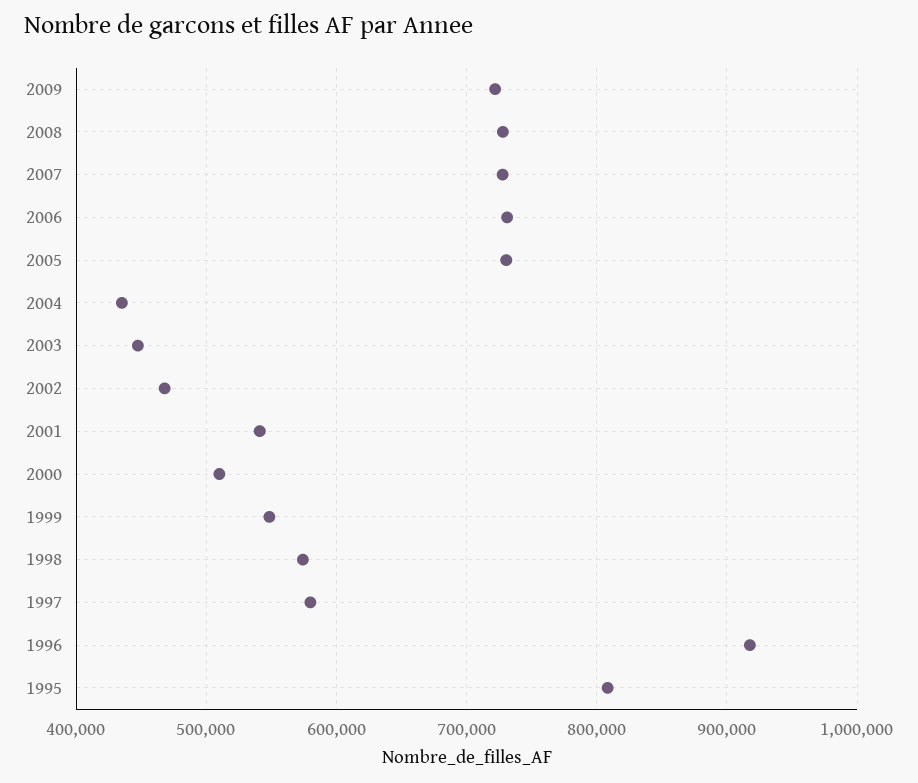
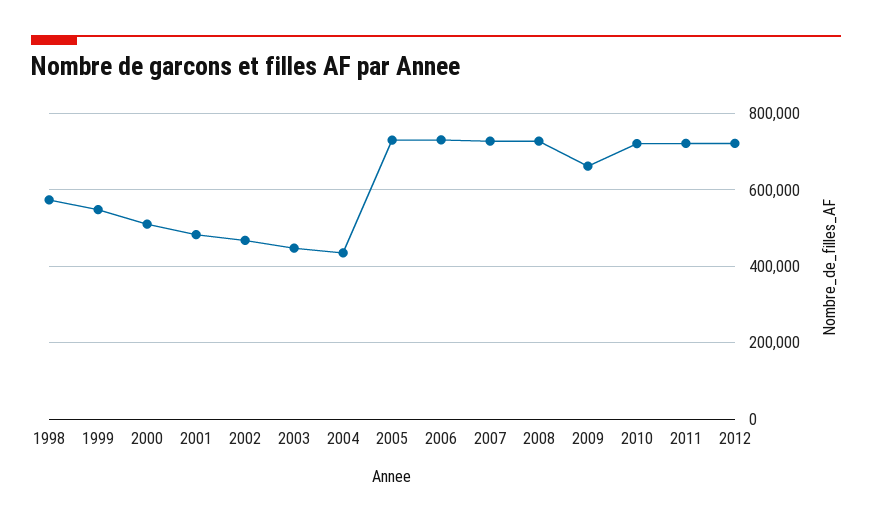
2009: 720000 -> 660000
2001: 540000 -> 480000
1997: 580000 -> none
1996: 920000 -> none
1995: 810000 -> none
2010: none -> 720000
2011: none -> 720000
2012: none -> 720000

